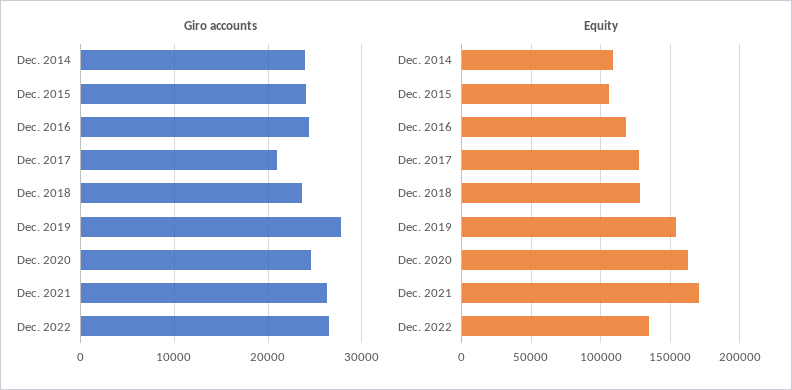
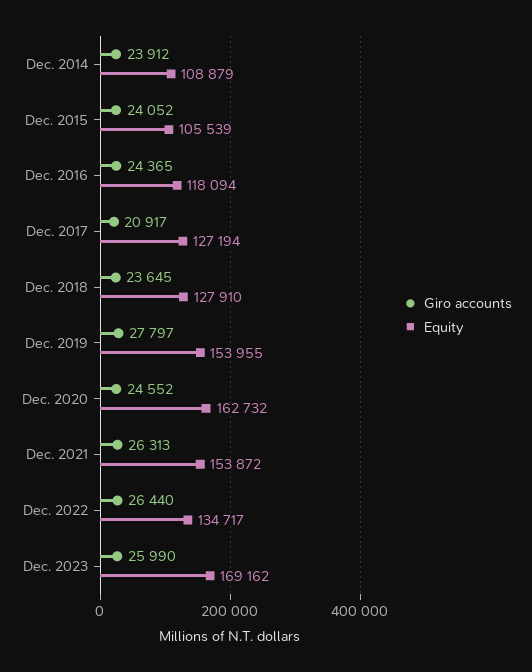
Equity, Dec. 2021: 170000 -> 153872
Giro accounts, Dec. 2023: none -> 25990
Equity, Dec. 2023: none -> 169162

